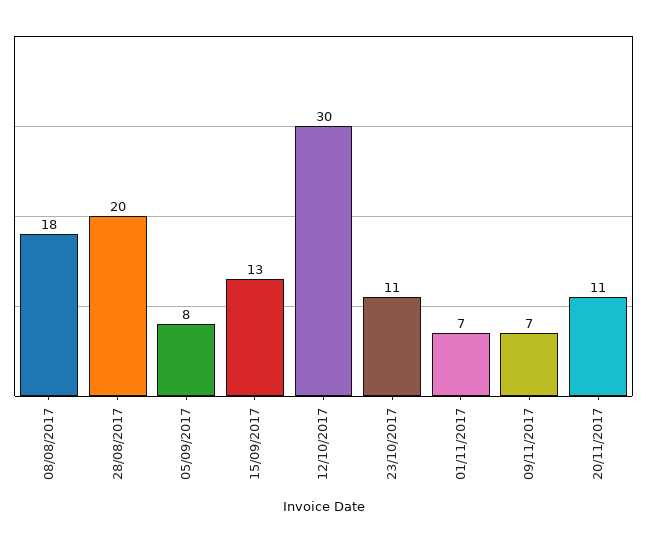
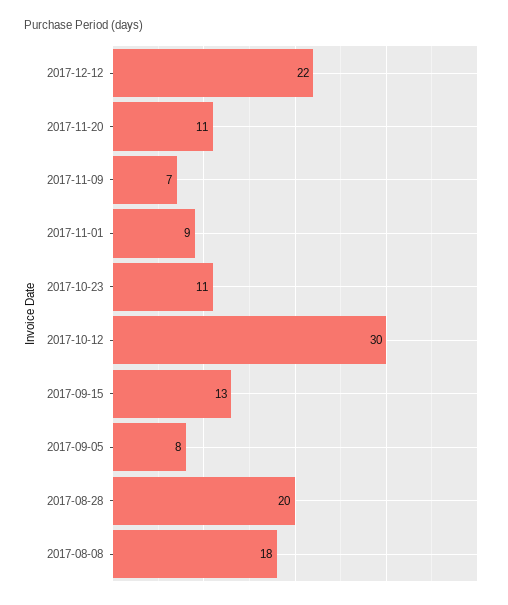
01/11/2017: 7 -> 9
2017-12-12: none -> 22

